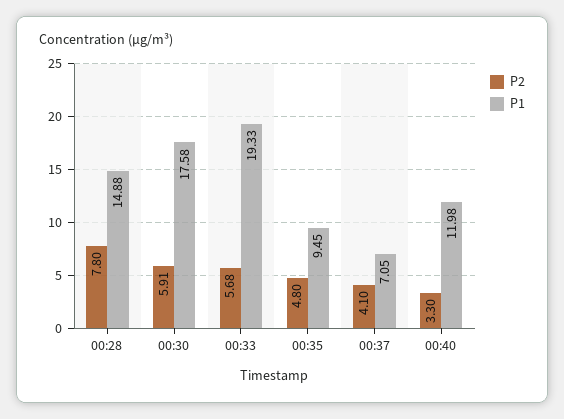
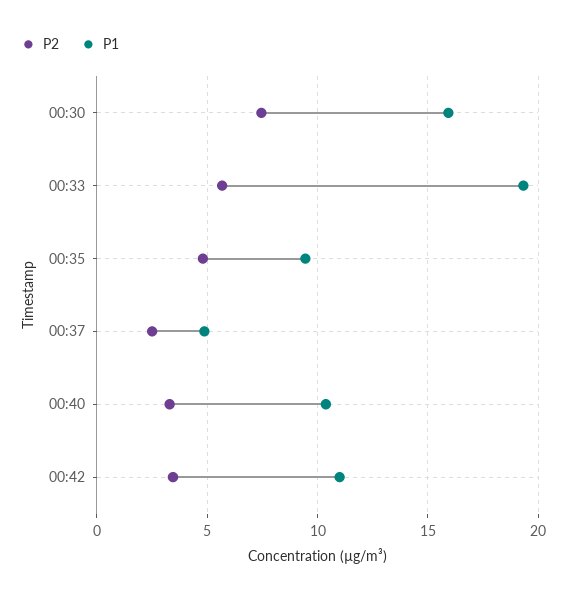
P2, 00:28: 7.8 -> none
P1, 00:28: 14.88 -> none
P2, 00:30: 5.91 -> 7.5
P1, 00:30: 17.58 -> 16
P2, 00:37: 4.1 -> 2.5
P1, 00:37: 7.05 -> 5
P1, 00:40: 11.98 -> 10.5
P2, 00:42: none -> 3.5
P1, 00:42: none -> 11

